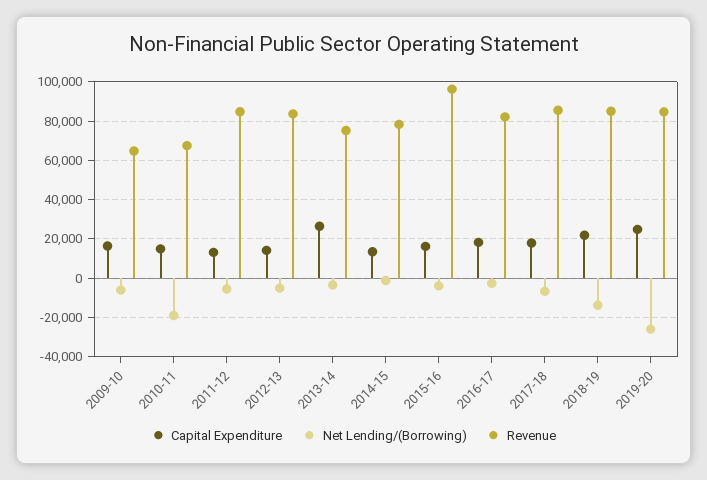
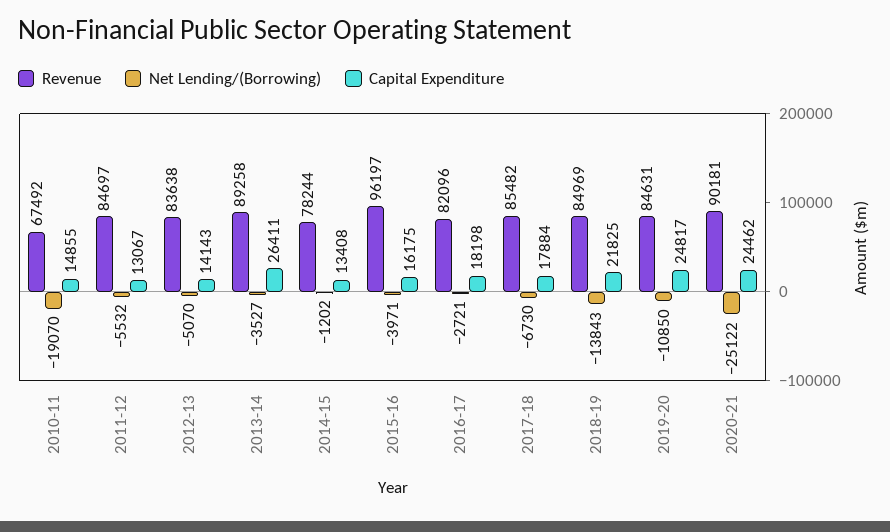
Capital Expenditure, 2009-10: 15000 -> none
Net Lending/(Borrowing), 2009-10: -5000 -> none
Revenue, 2009-10: 65000 -> none
Revenue, 2013-14: 75000 -> 89258
Net Lending/(Borrowing), 2019-20: -25000 -> -10850
Revenue, 2020-21: none -> 90181
Net Lending/(Borrowing), 2020-21: none -> -25122
Capital Expenditure, 2020-21: none -> 24462

